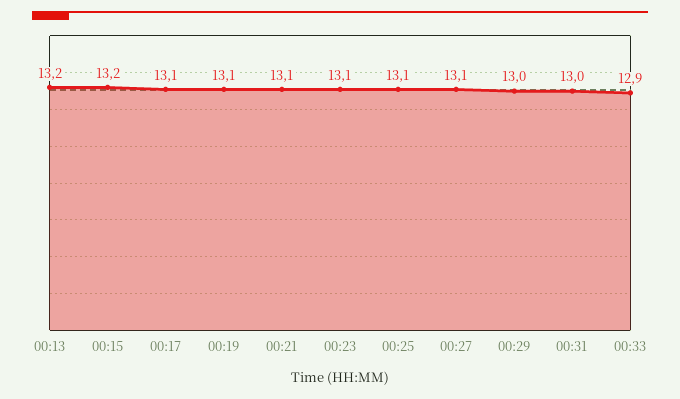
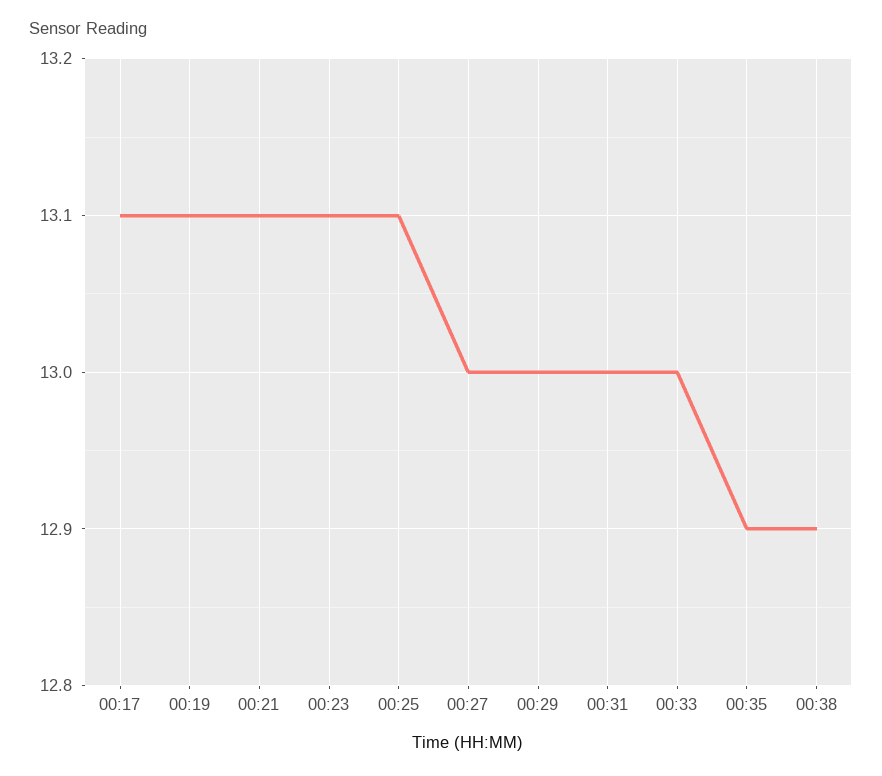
00:13: 13.2 -> none
00:15: 13.2 -> none
00:27: 13.1 -> 13
00:33: 12.9 -> 13
00:35: none -> 12.9
00:38: none -> 12.9

